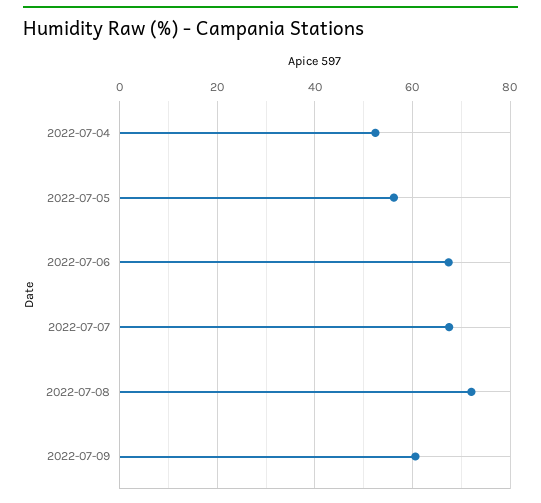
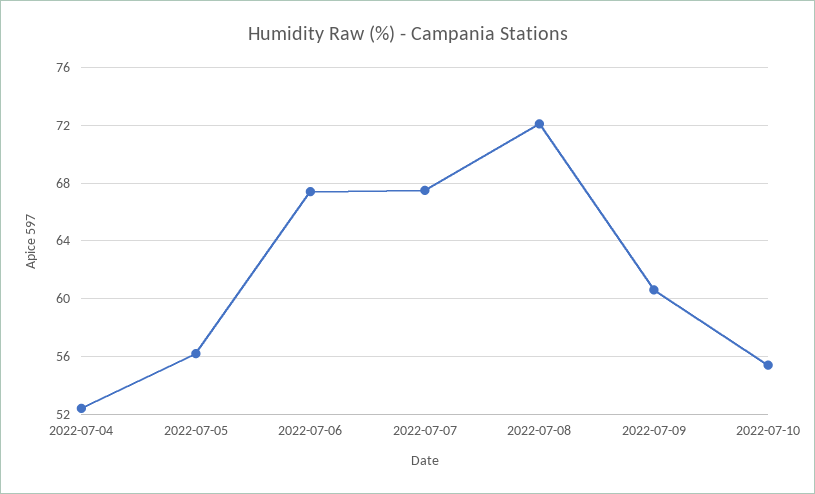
2022-07-10: none -> 55.5

